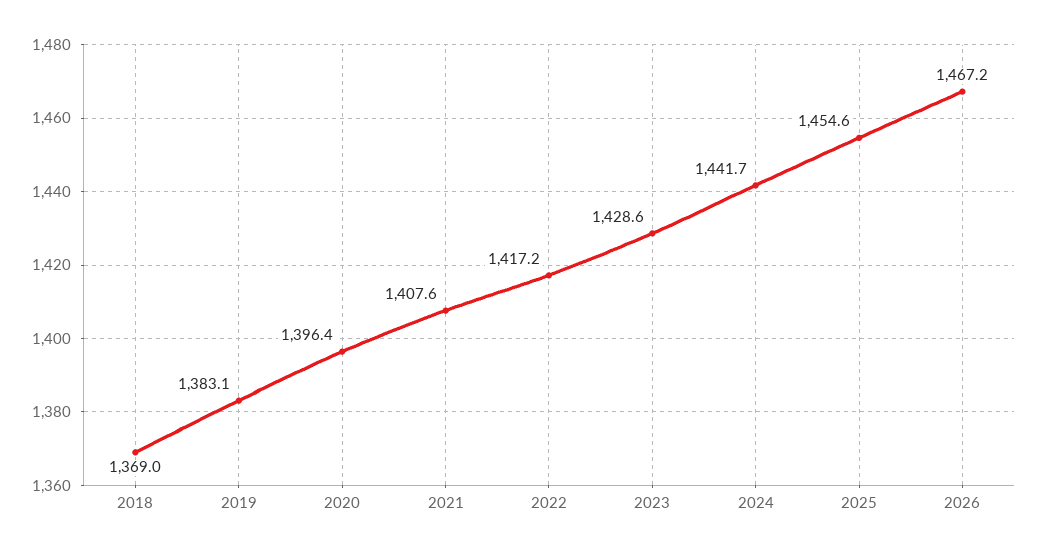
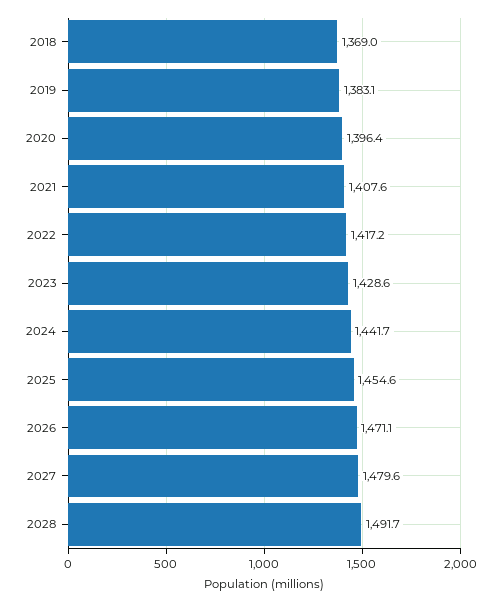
2026: 1467.2 -> 1471.1
2027: none -> 1479.6
2028: none -> 1491.7

